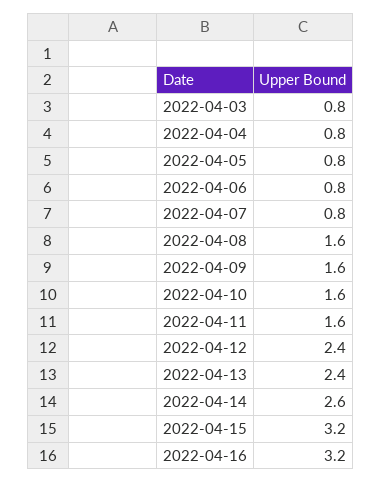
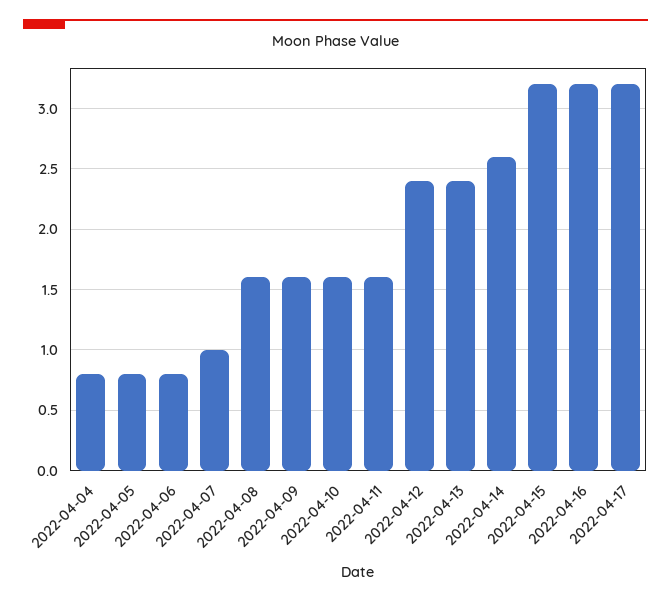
2022-04-03: 0.8 -> none
2022-04-07: 0.8 -> 1
2022-04-17: none -> 3.2

